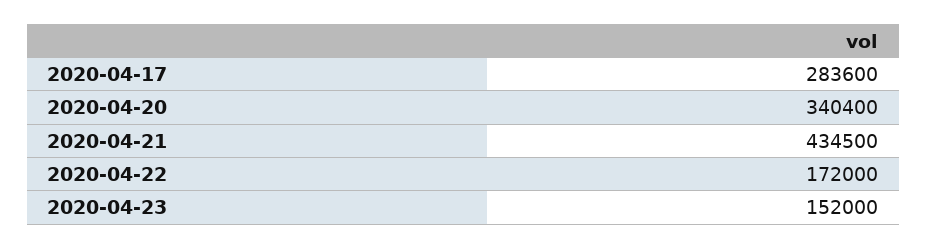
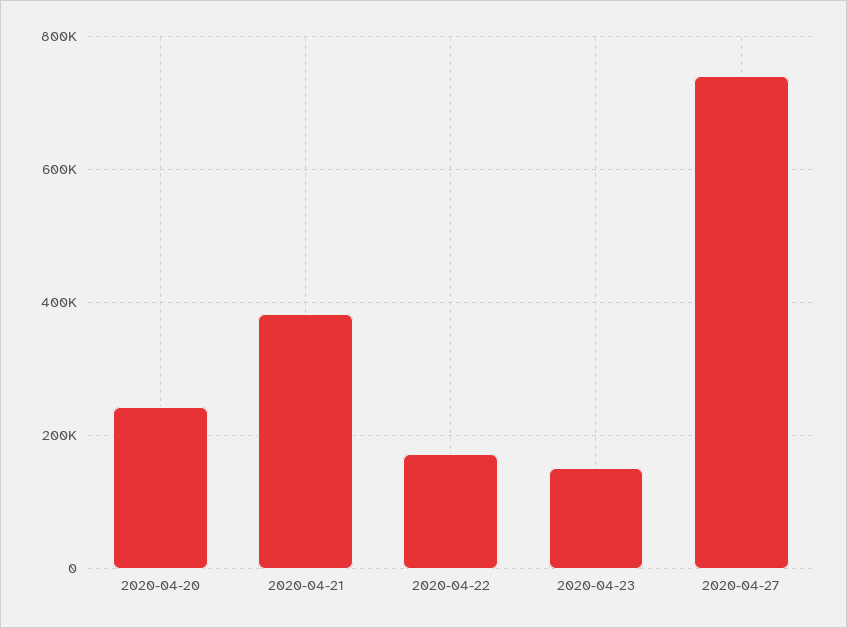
2020-04-17: 283600 -> none
2020-04-20: 340400 -> 240000
2020-04-21: 434500 -> 380000
2020-04-27: none -> 740000

